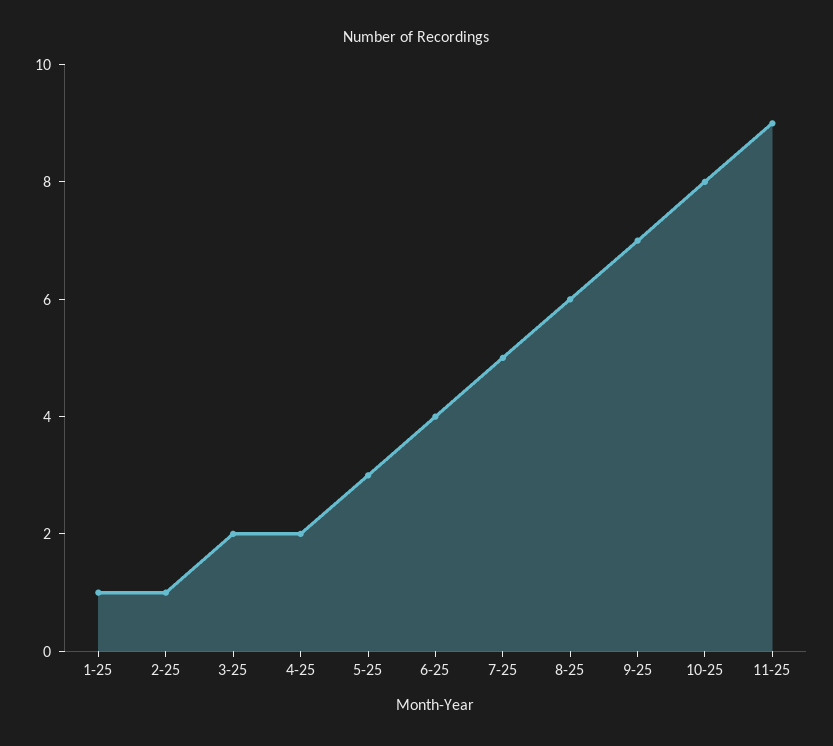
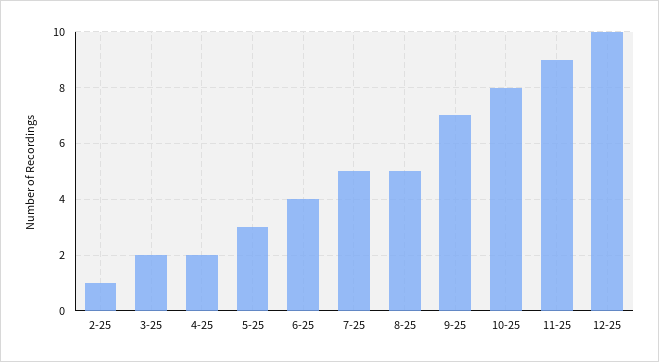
1-25: 1 -> none
8-25: 6 -> 5
12-25: none -> 10

